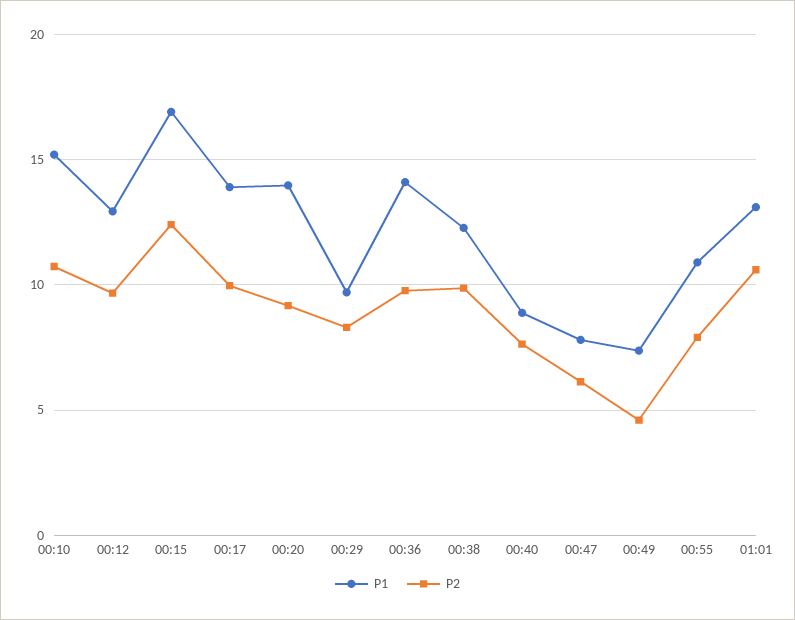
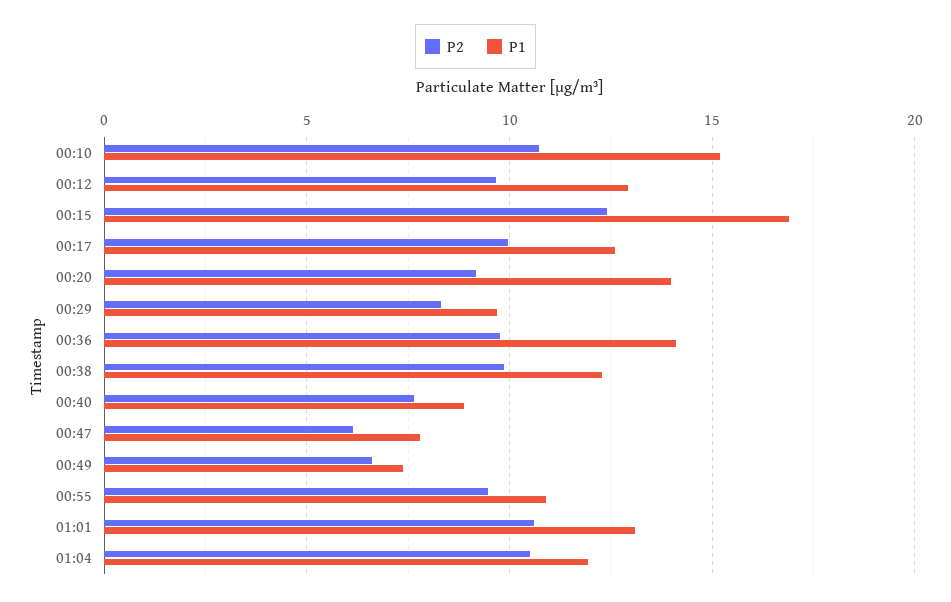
P1, 00:17: 14 -> 12.5
P2, 00:49: 4.5 -> 6.5
P2, 00:55: 8 -> 9.5
P2, 01:04: none -> 10.5
P1, 01:04: none -> 12

